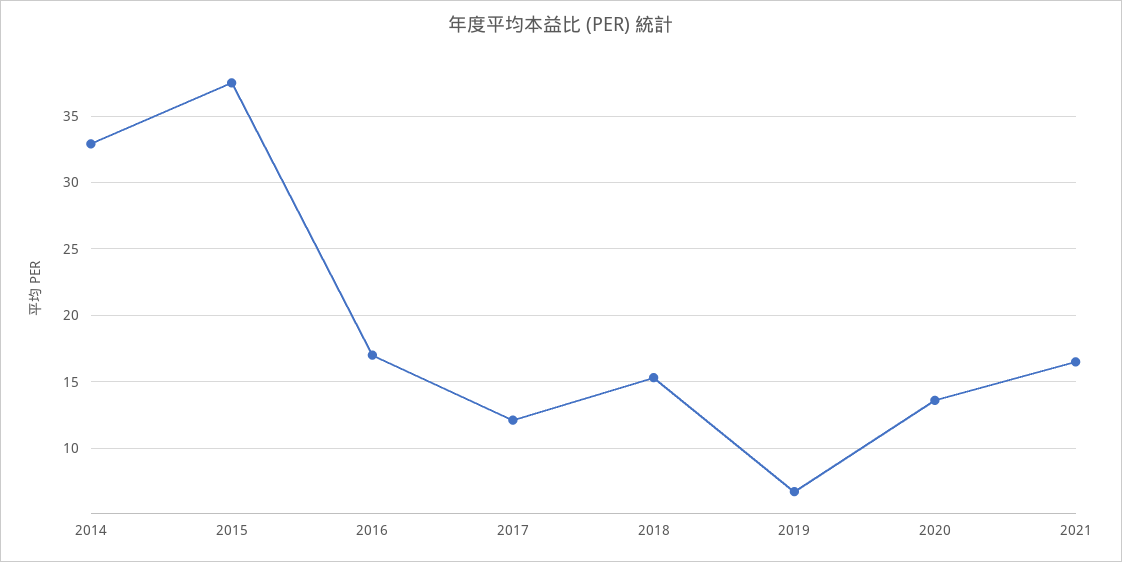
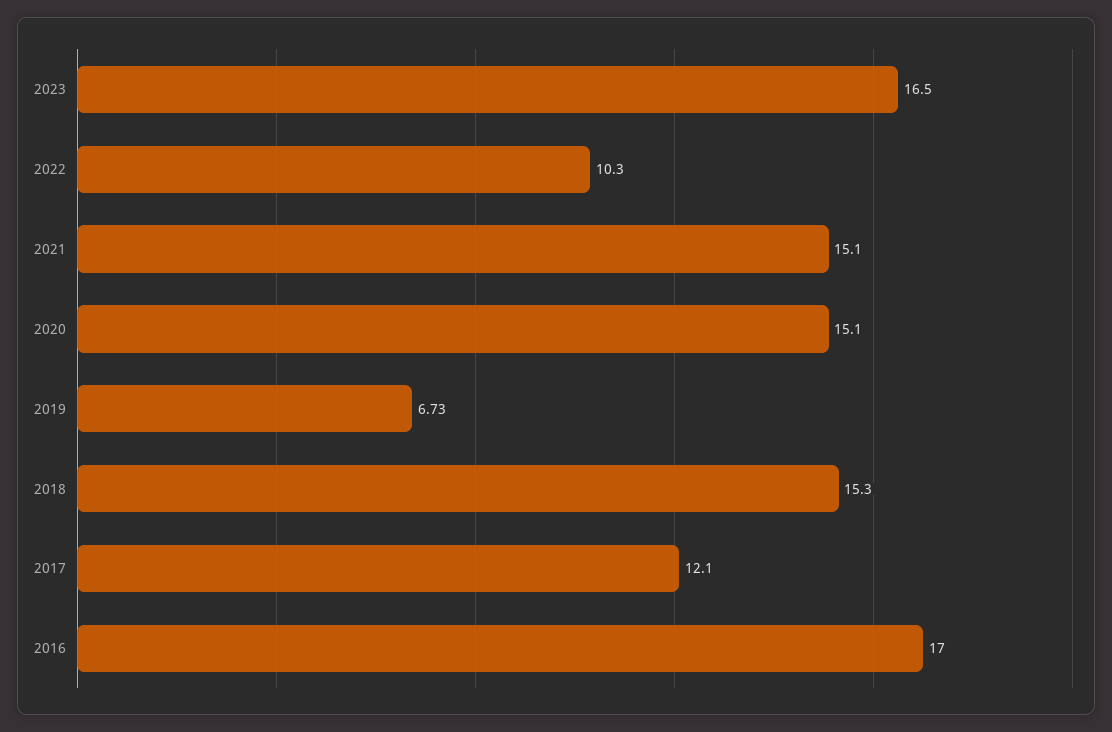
2014: 33 -> none
2015: 37.5 -> none
2020: 13.5 -> 15.1
2021: 16.5 -> 15.1
2023: none -> 16.5
2022: none -> 10.3

